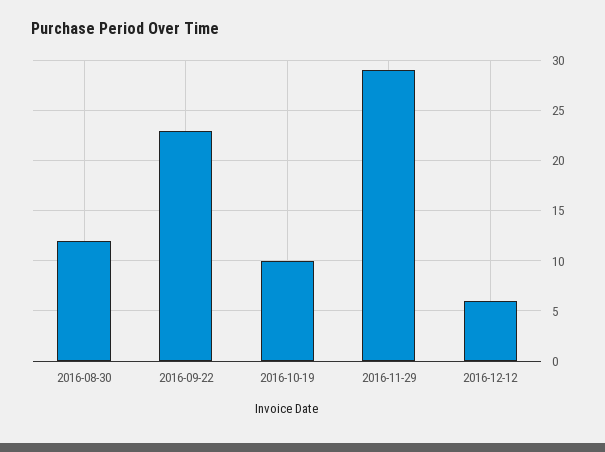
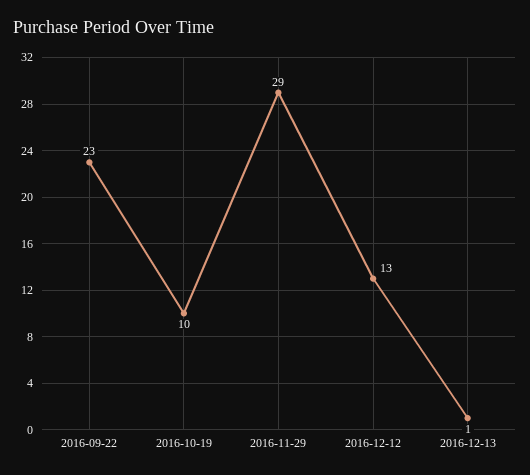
2016-08-30: 12 -> none
2016-12-12: 6 -> 13
2016-12-13: none -> 1

